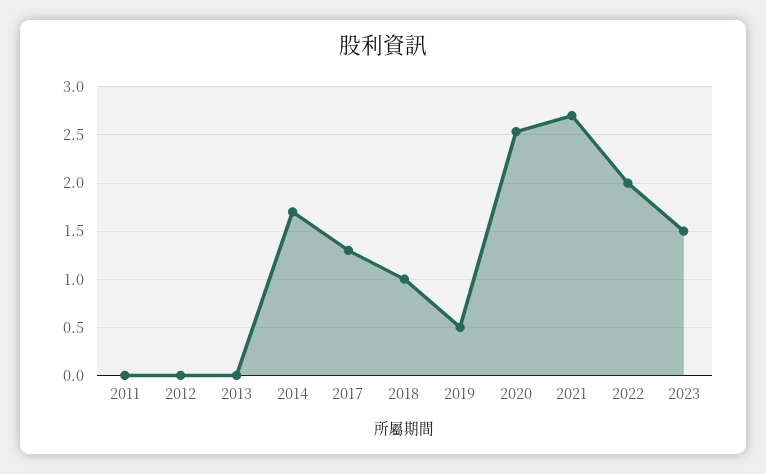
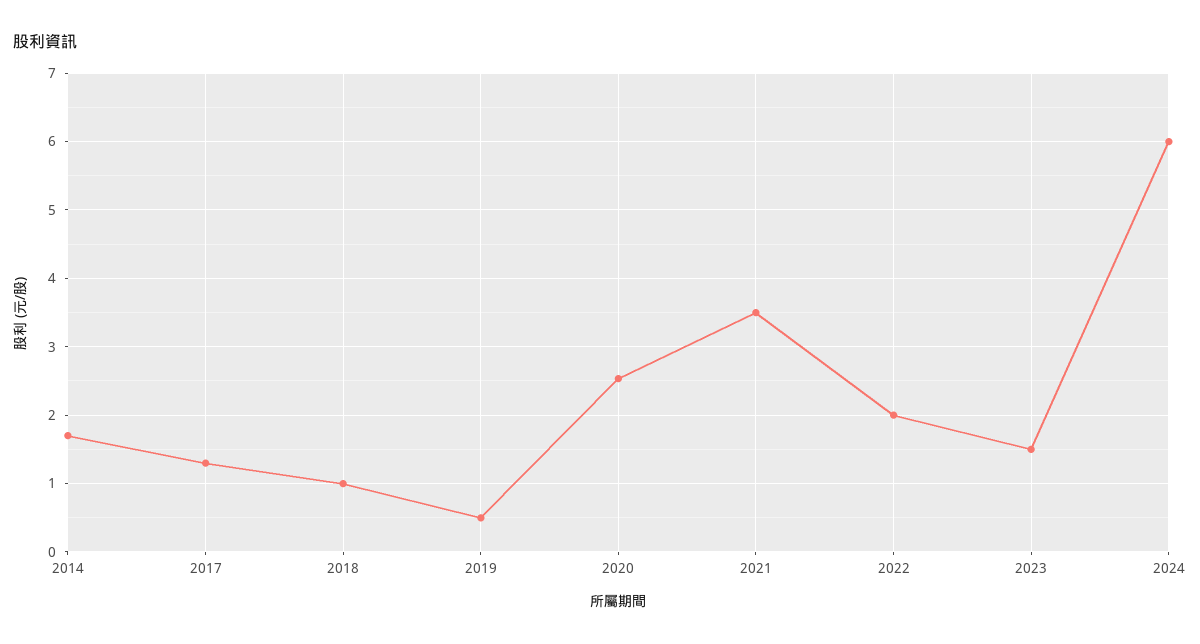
2011: 0 -> none
2012: 0 -> none
2013: 0 -> none
2021: 2.7 -> 3.5
2024: none -> 6

